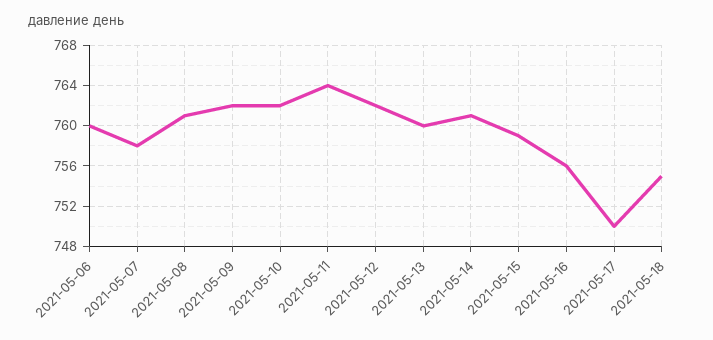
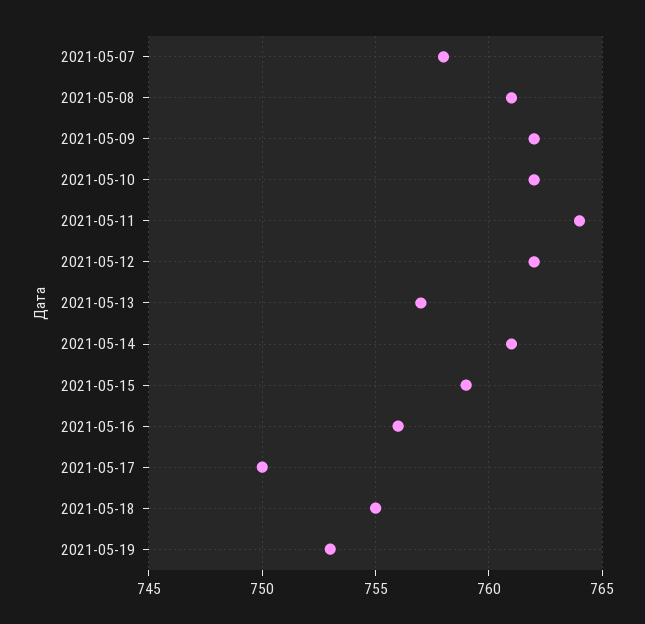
2021-05-06: 760 -> none
2021-05-13: 760 -> 757
2021-05-19: none -> 753

